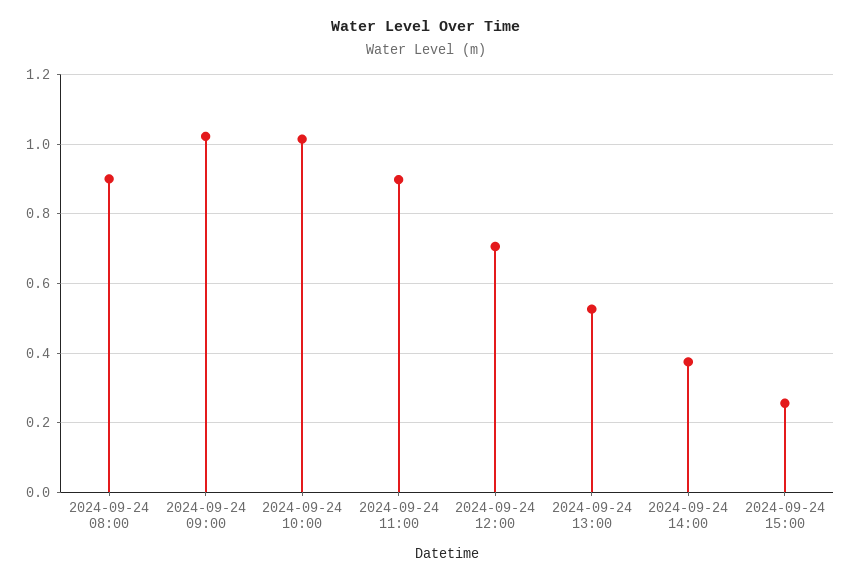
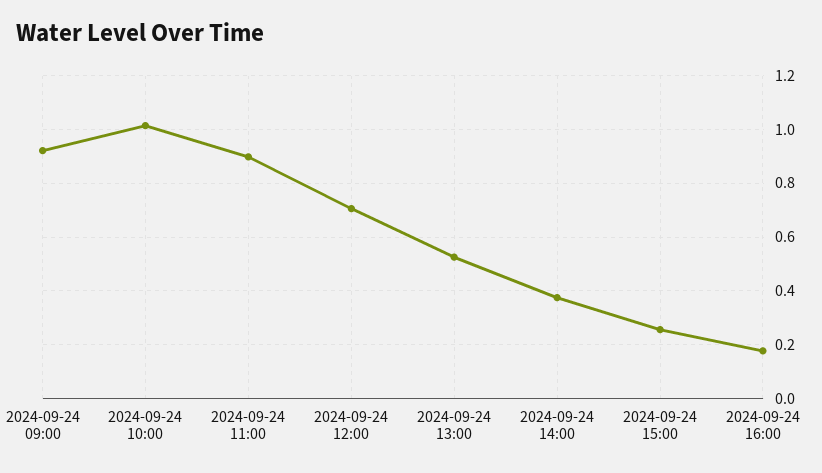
2024-09-24 08:00: 0.9 -> none
2024-09-24 09:00: 1.02 -> 0.925
2024-09-24 16:00: none -> 0.175

